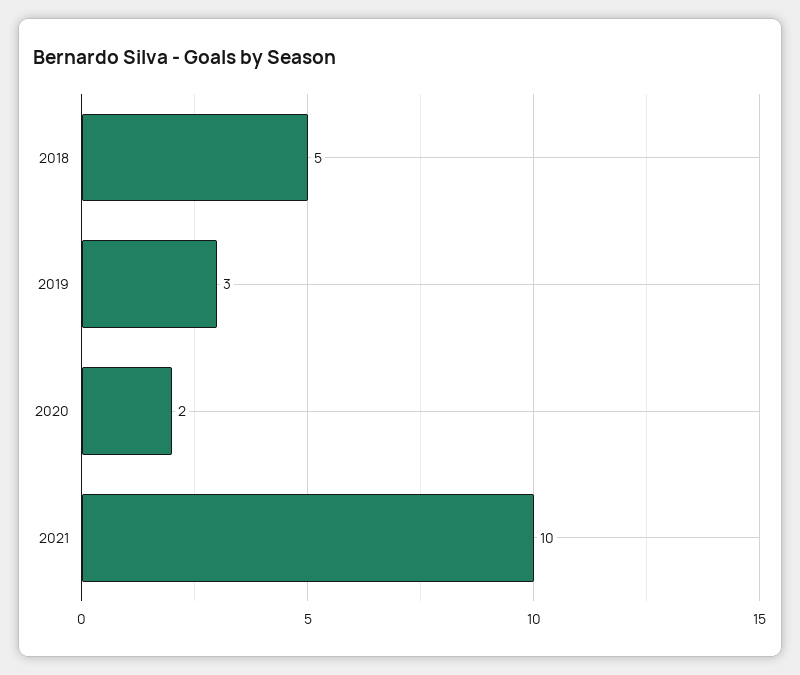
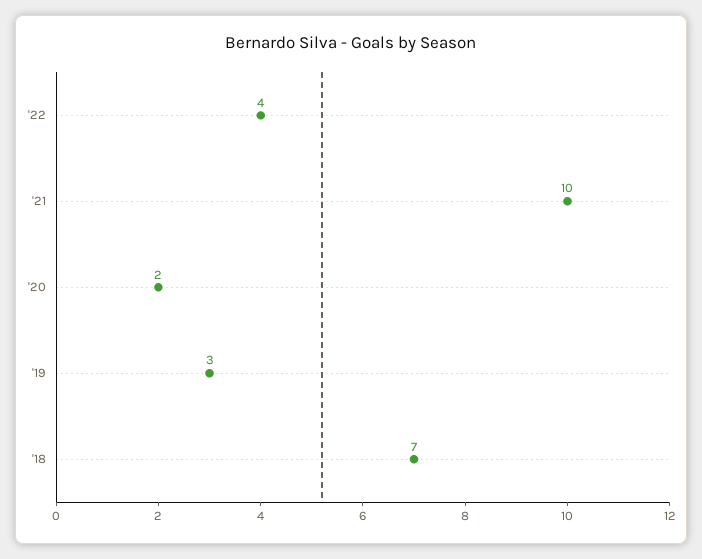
2018: 5 -> 7
'22: none -> 4

